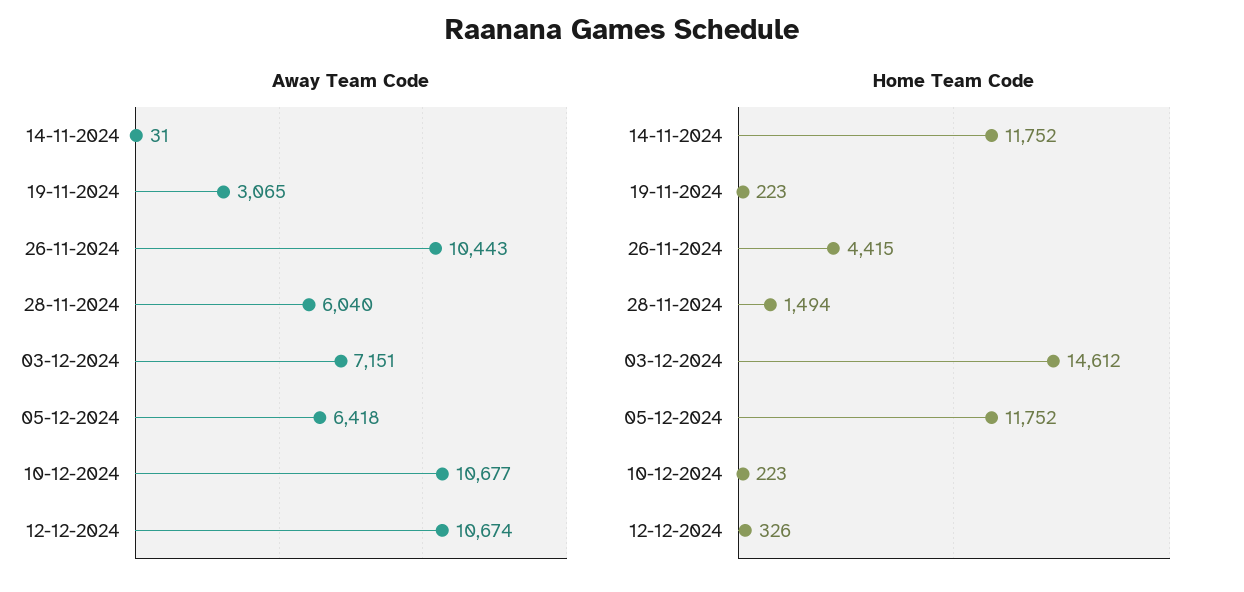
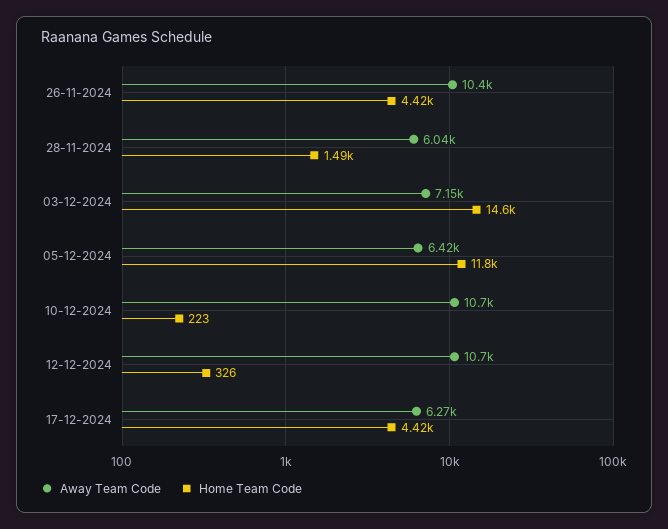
Away Team Code, 14-11-2024: 31 -> none
Away Team Code, 19-11-2024: 3065 -> none
Home Team Code, 14-11-2024: 11752 -> none
Home Team Code, 19-11-2024: 223 -> none
Away Team Code, 17-12-2024: none -> 6270
Home Team Code, 17-12-2024: none -> 4420

